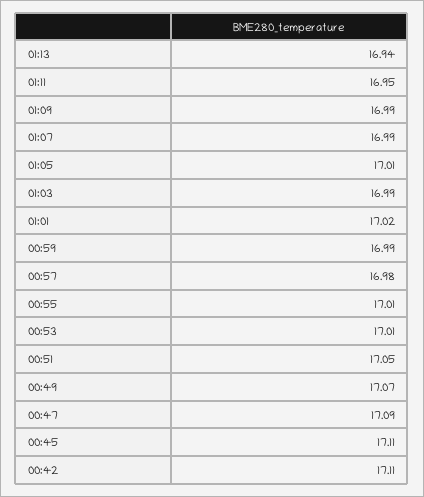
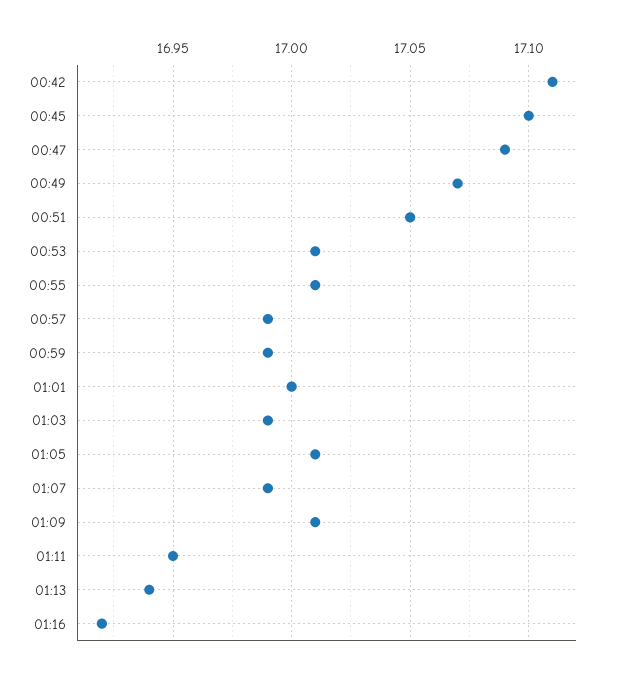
01:09: 16.99 -> 17.01
01:01: 17.02 -> 17
00:57: 16.98 -> 16.99
00:45: 17.11 -> 17.1
01:16: none -> 16.92

